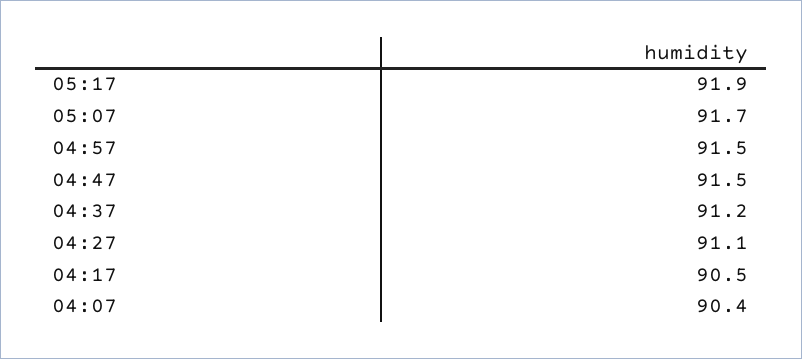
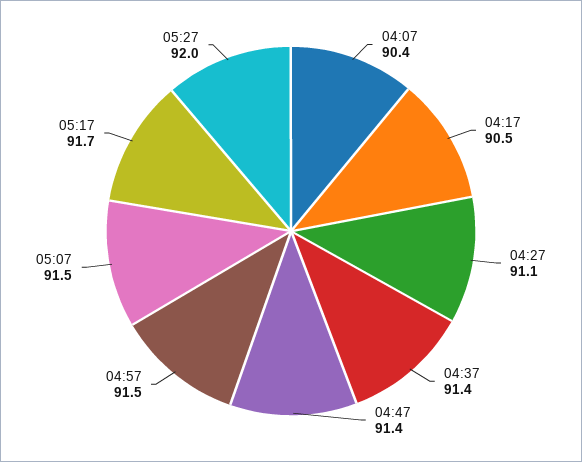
05:17: 91.9 -> 91.7
05:07: 91.7 -> 91.5
04:47: 91.5 -> 91.4
04:37: 91.2 -> 91.4
05:27: none -> 92

